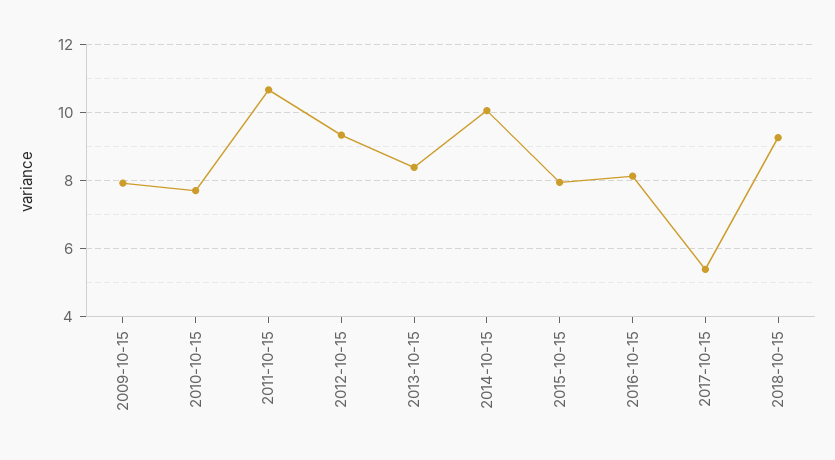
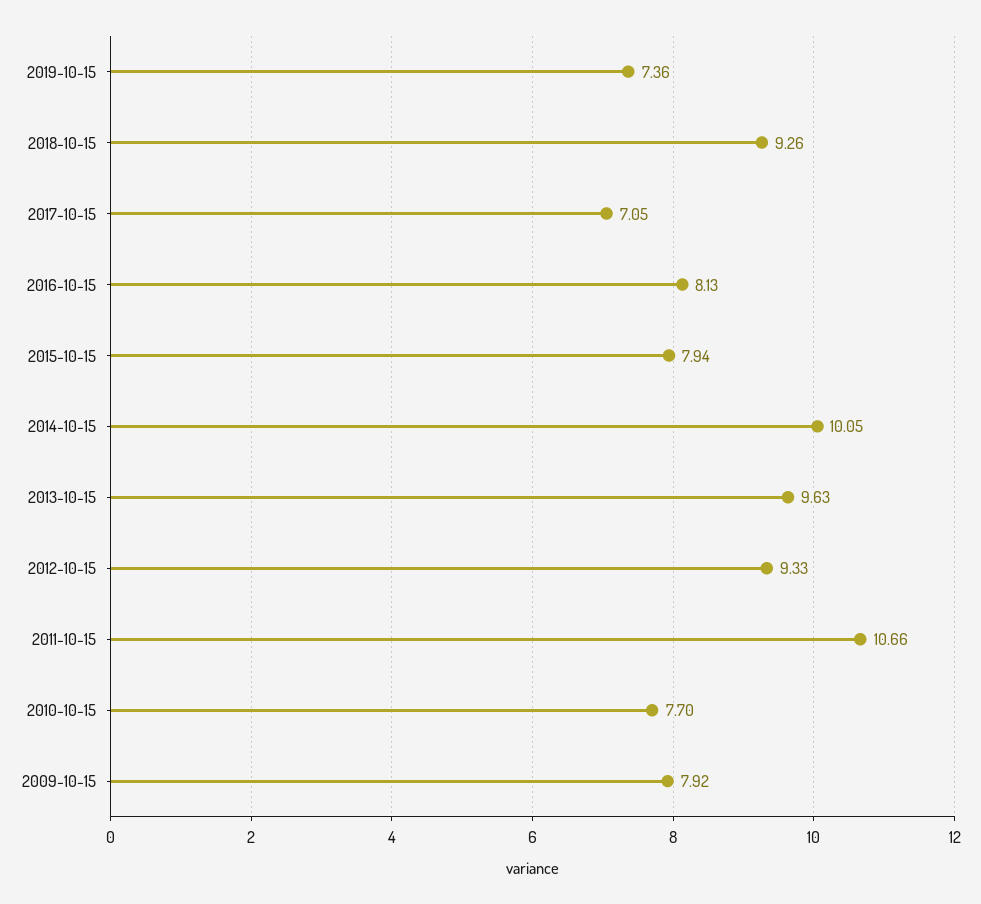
2013-10-15: 8.4 -> 9.63
2017-10-15: 5.4 -> 7.05
2019-10-15: none -> 7.36

